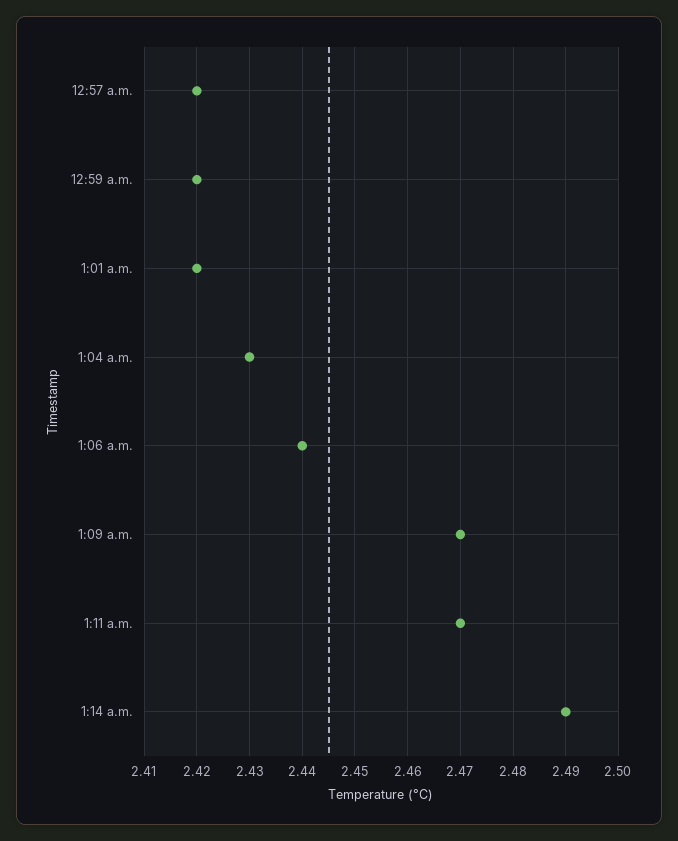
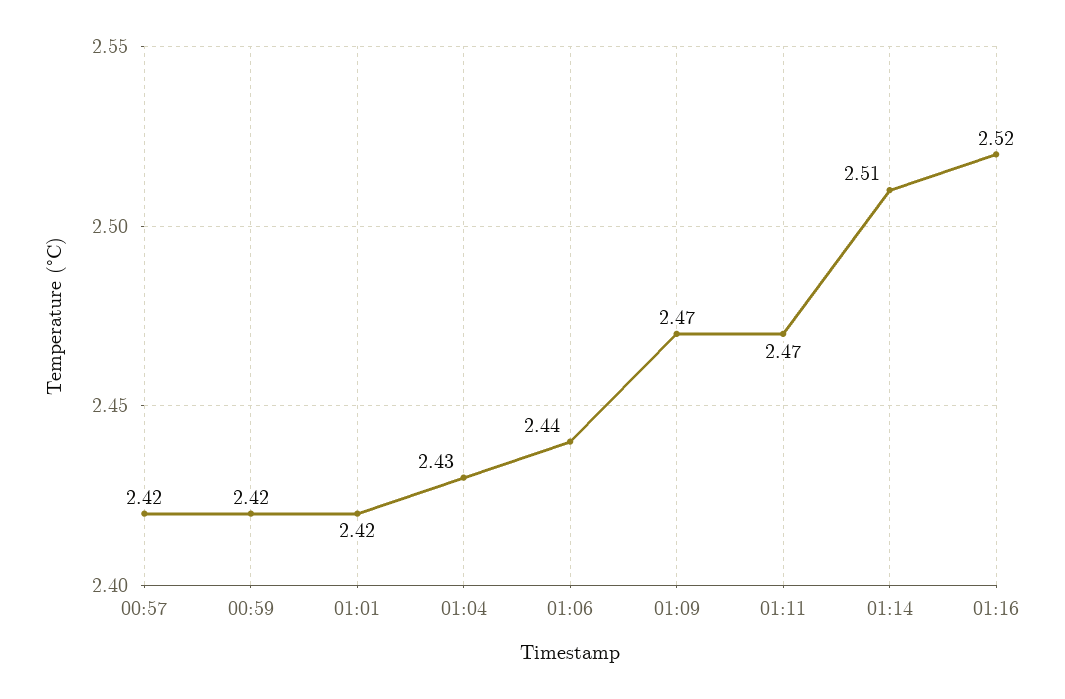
1:14 a.m.: 2.49 -> 2.51
01:16: none -> 2.52

